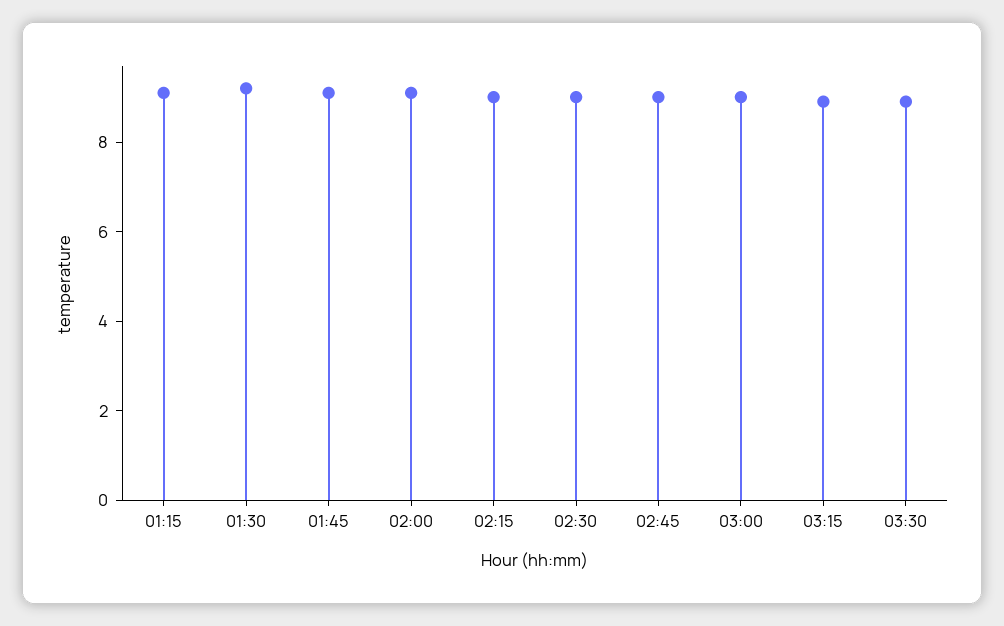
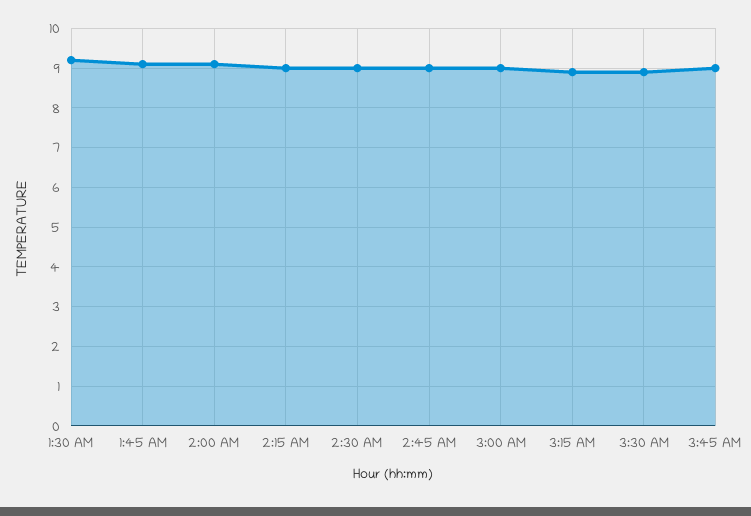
01:15: 9 -> none
3:45 AM: none -> 9

